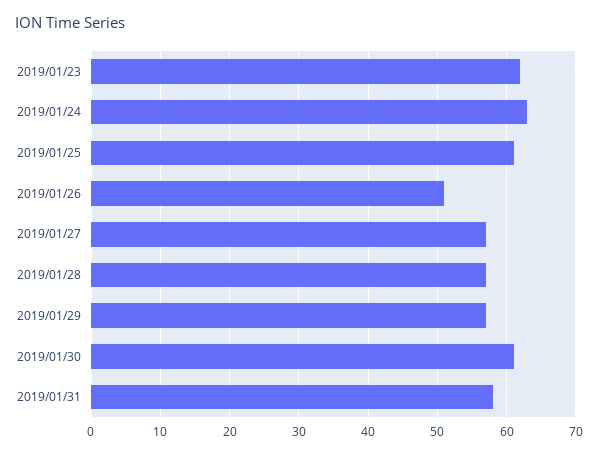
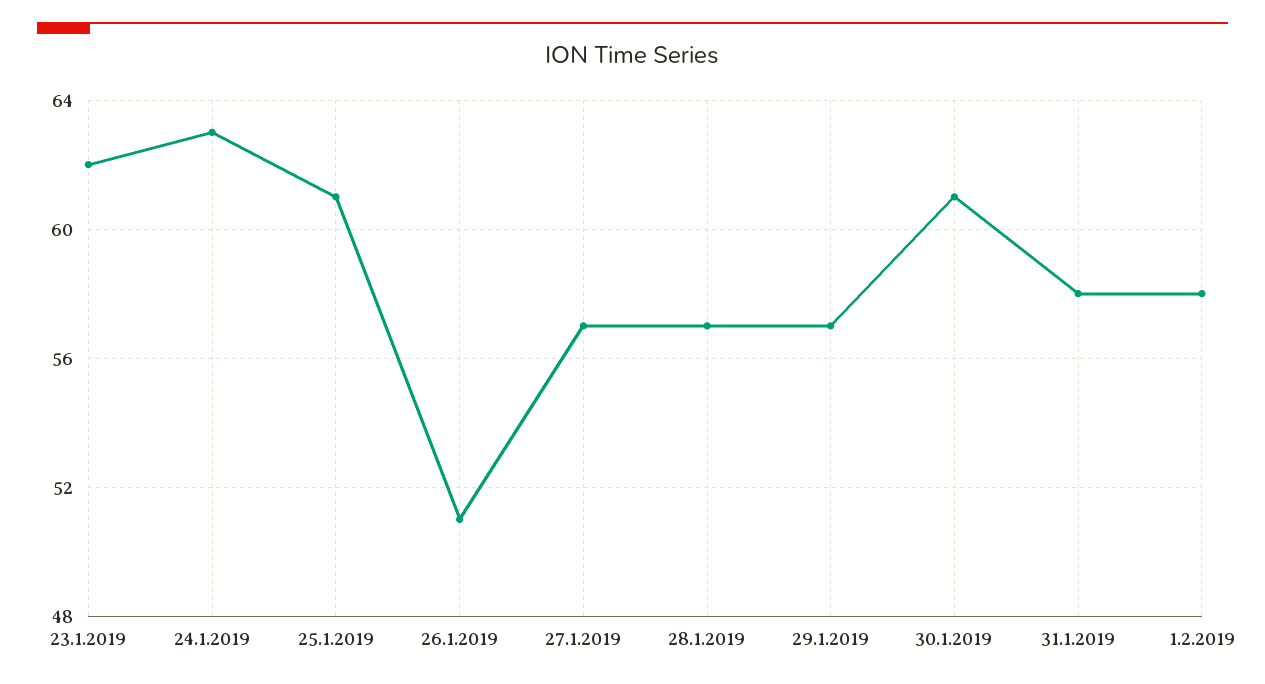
1.2.2019: none -> 58

